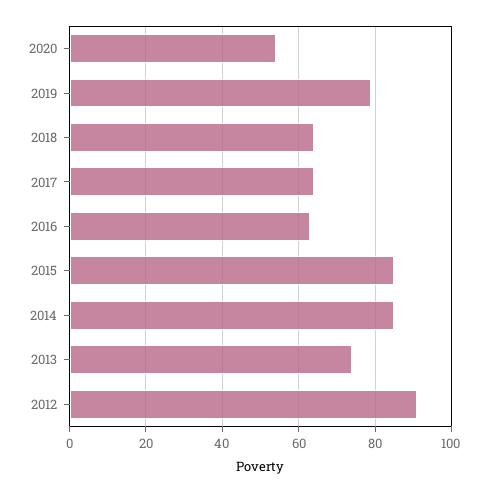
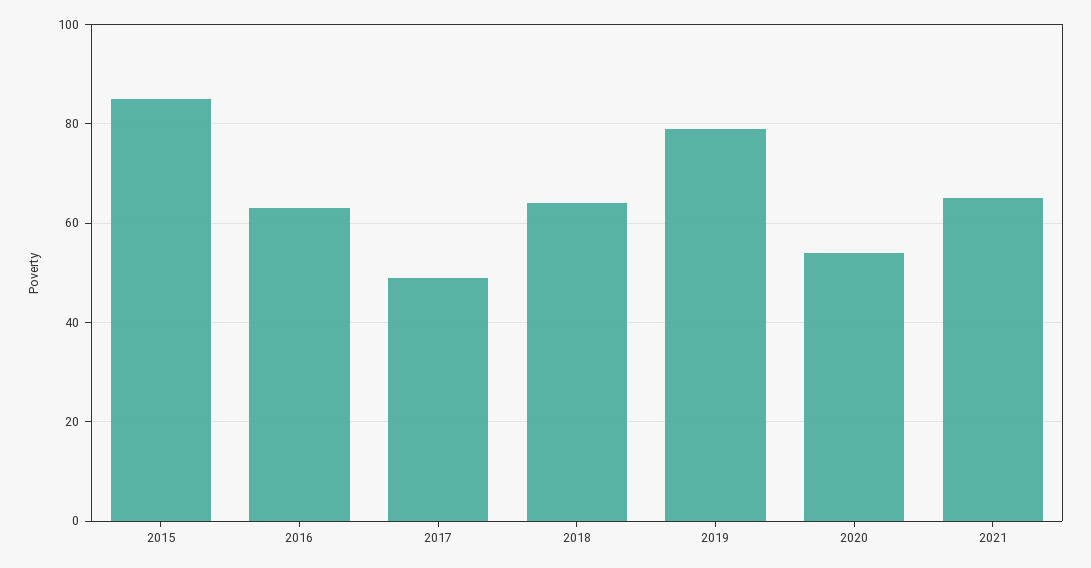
2017: 65 -> 50
2014: 85 -> none
2013: 75 -> none
2012: 90 -> none
2021: none -> 65

